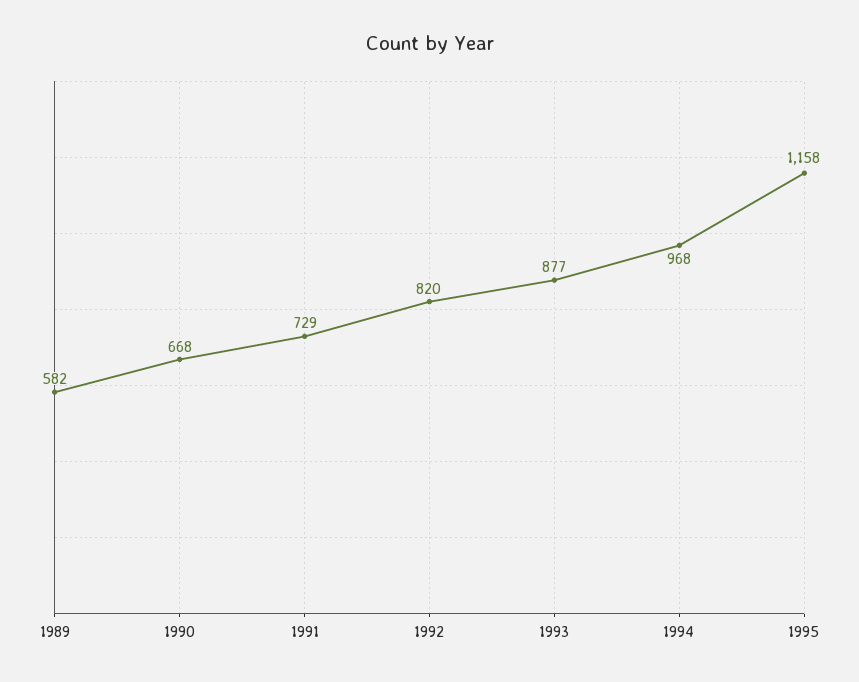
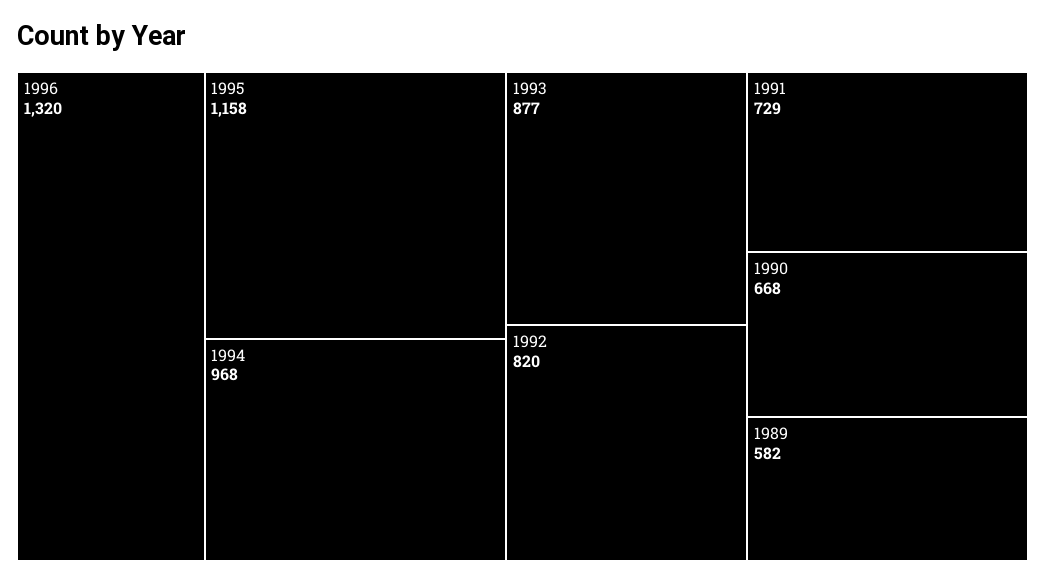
1996: none -> 1320

